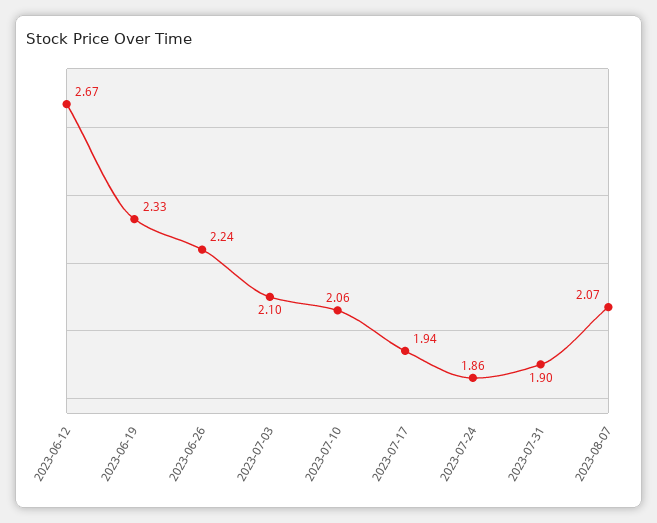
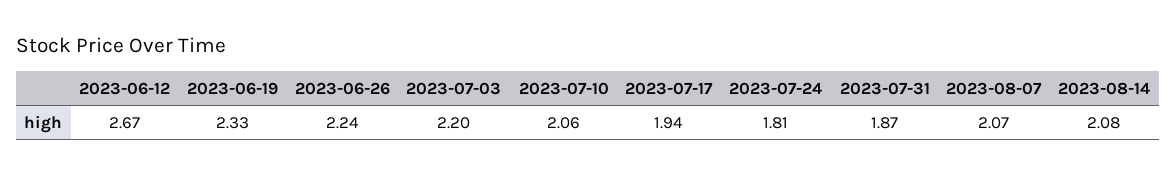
2023-07-03: 2.1 -> 2.2
2023-07-24: 1.86 -> 1.81
2023-07-31: 1.9 -> 1.87
2023-08-14: none -> 2.08

